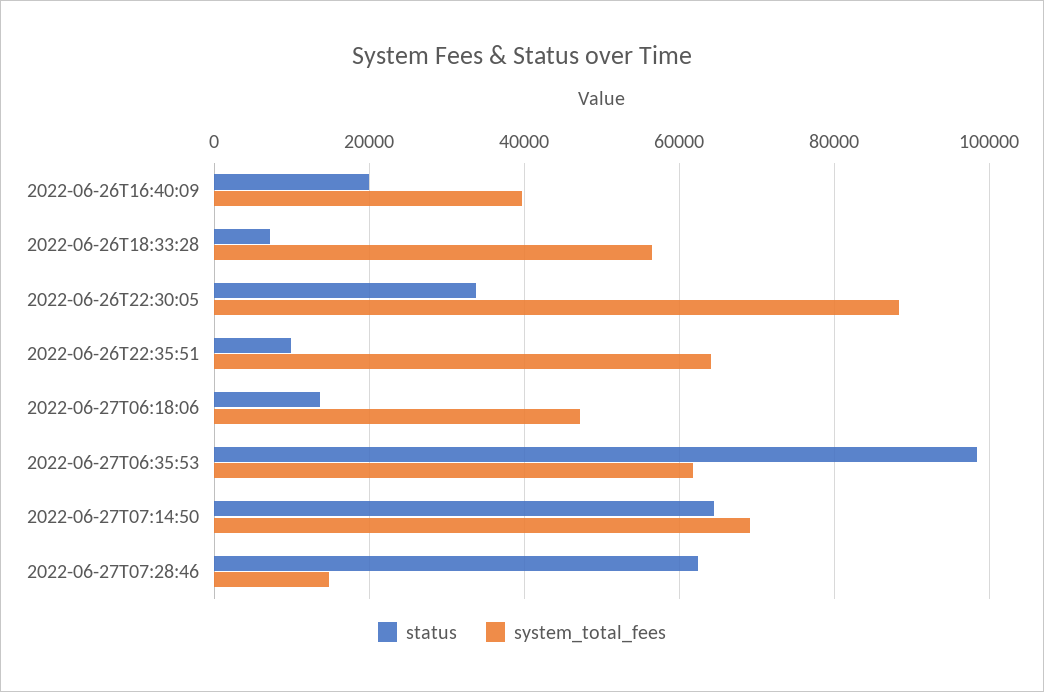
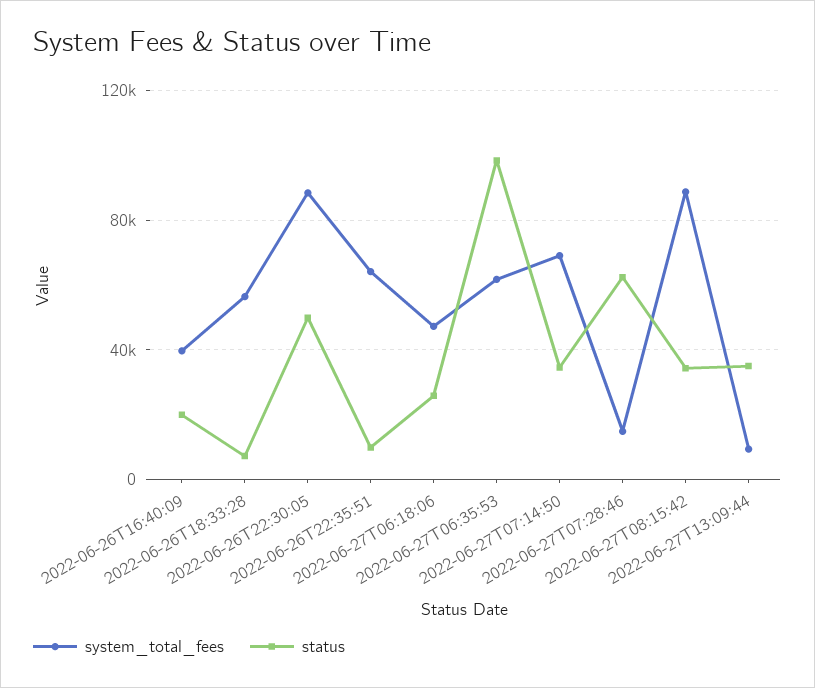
status, 2022-06-26T22:30:05: 34000 -> 50000
status, 2022-06-27T06:18:06: 14000 -> 25000
status, 2022-06-27T07:14:50: 64000 -> 35000
system_total_fees, 2022-06-27T08:15:42: none -> 90000
status, 2022-06-27T08:15:42: none -> 35000
system_total_fees, 2022-06-27T13:09:44: none -> 10000
status, 2022-06-27T13:09:44: none -> 35000

